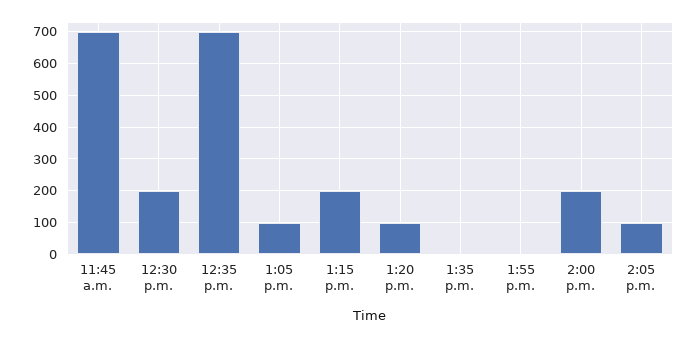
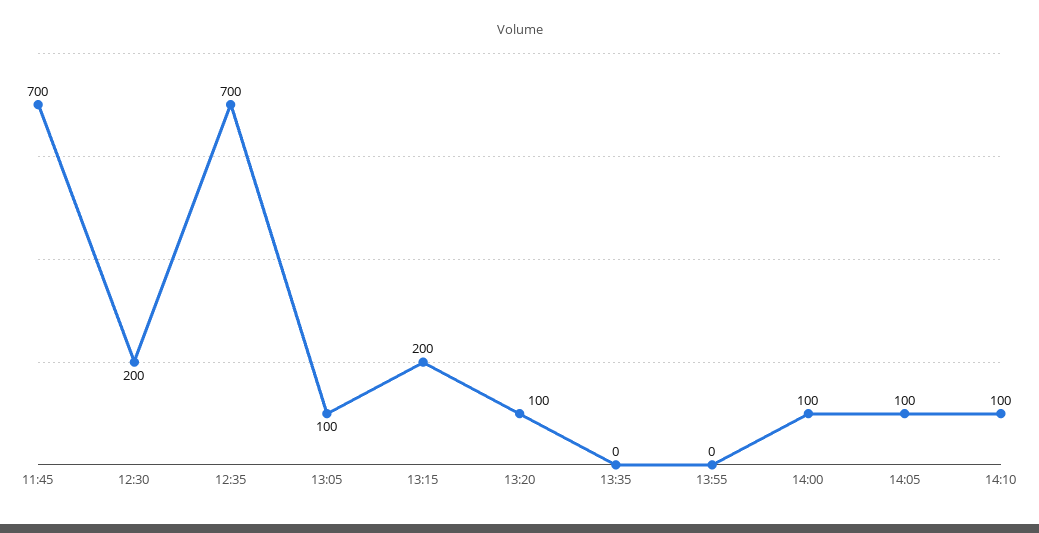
2:00 p.m.: 200 -> 100
14:10: none -> 100

